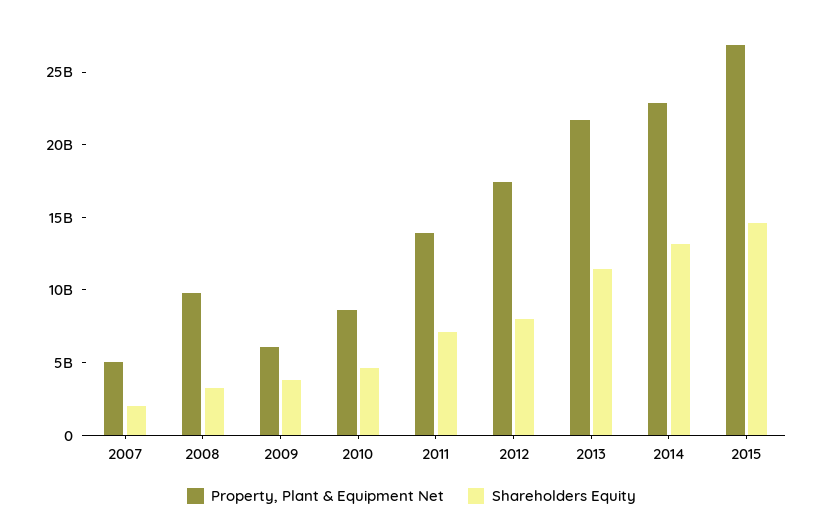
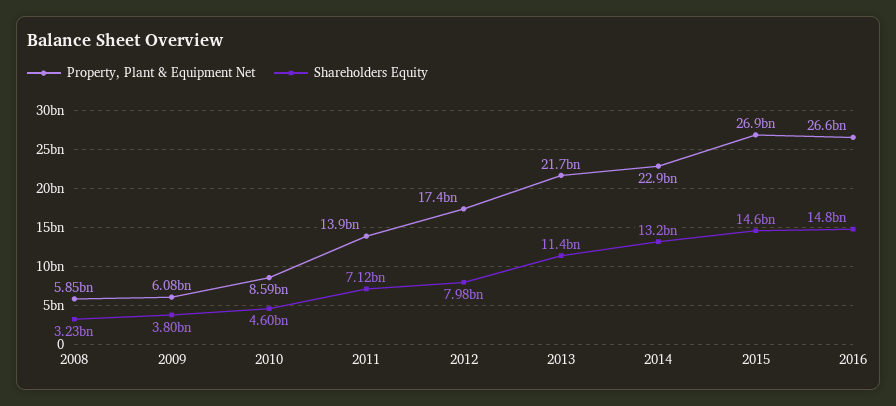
Property, Plant & Equipment Net, 2007: 5000000000 -> none
Shareholders Equity, 2007: 2000000000 -> none
Property, Plant & Equipment Net, 2008: 10000000000 -> 5850000000
Property, Plant & Equipment Net, 2016: none -> 26600000000
Shareholders Equity, 2016: none -> 14800000000

